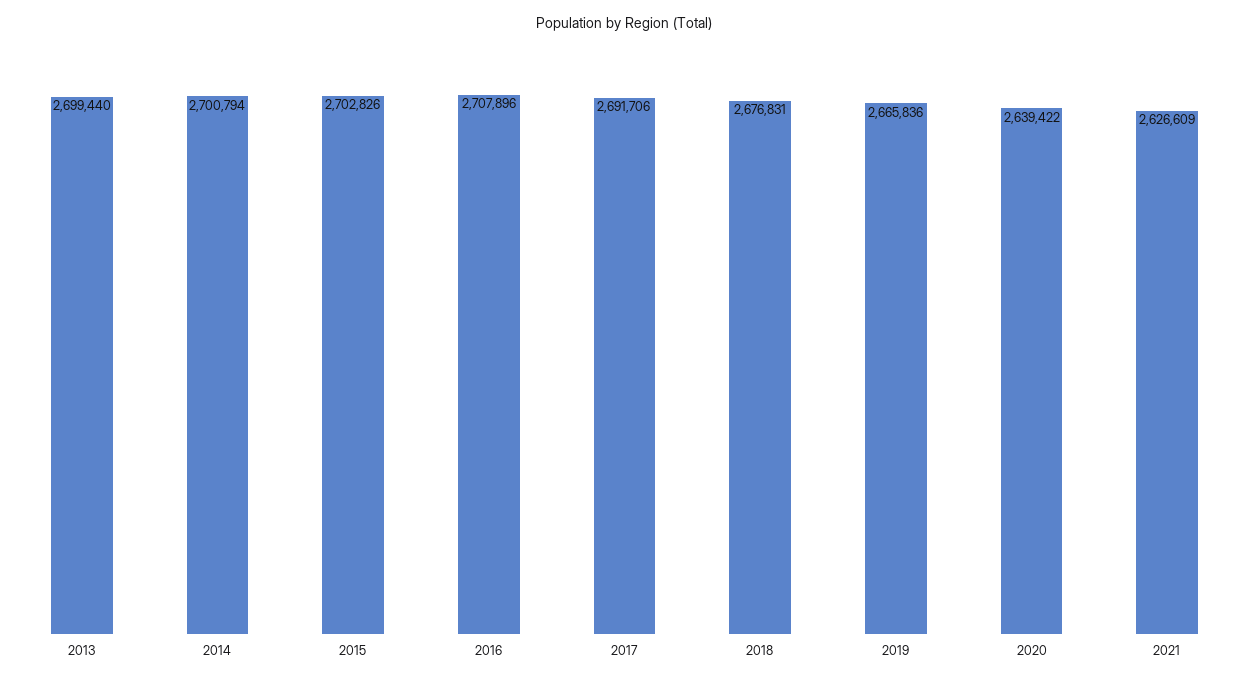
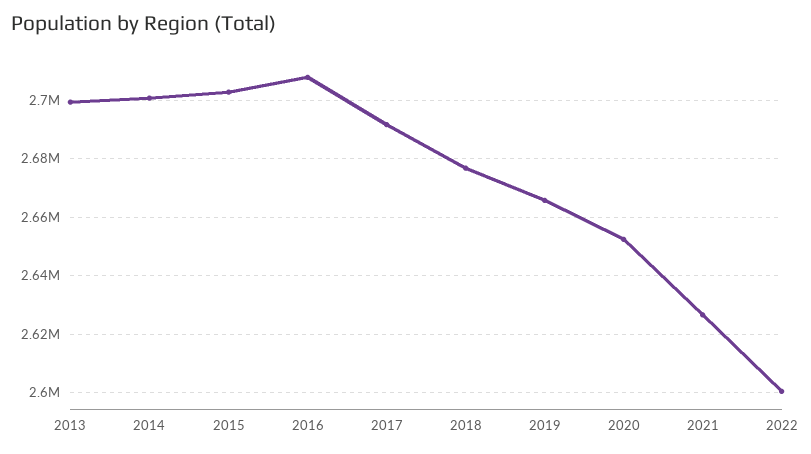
2020: 2639422 -> 2652500
2022: none -> 2600000

